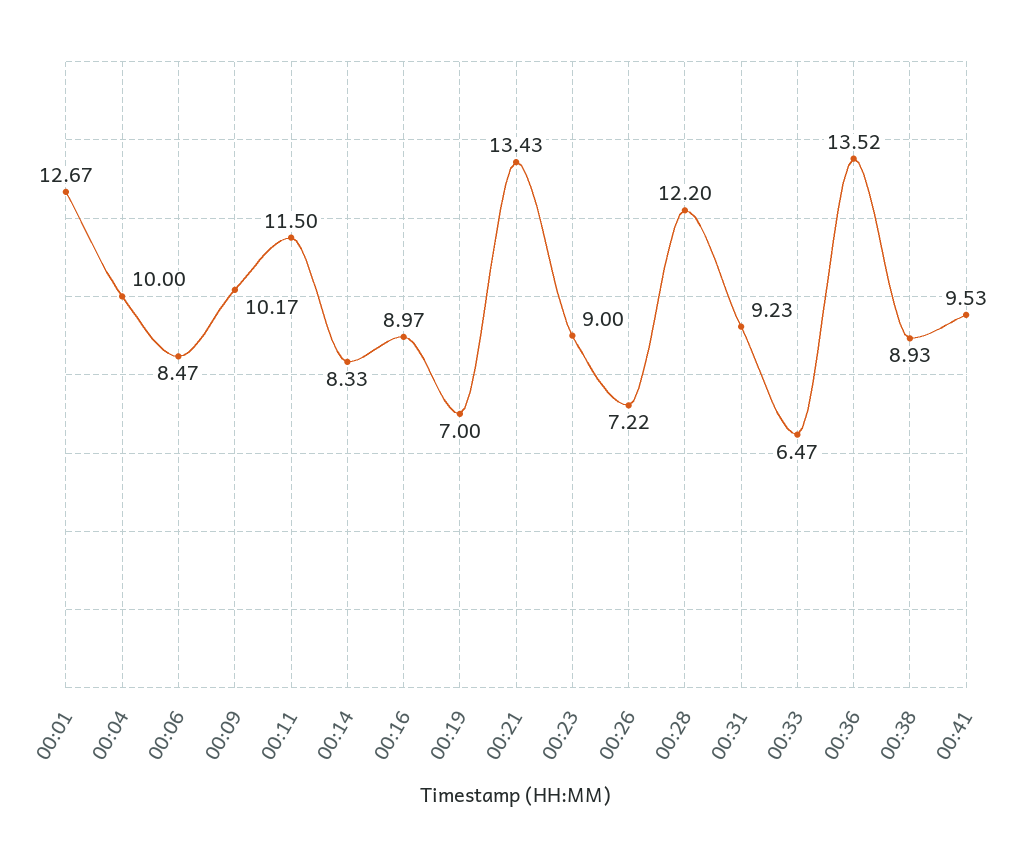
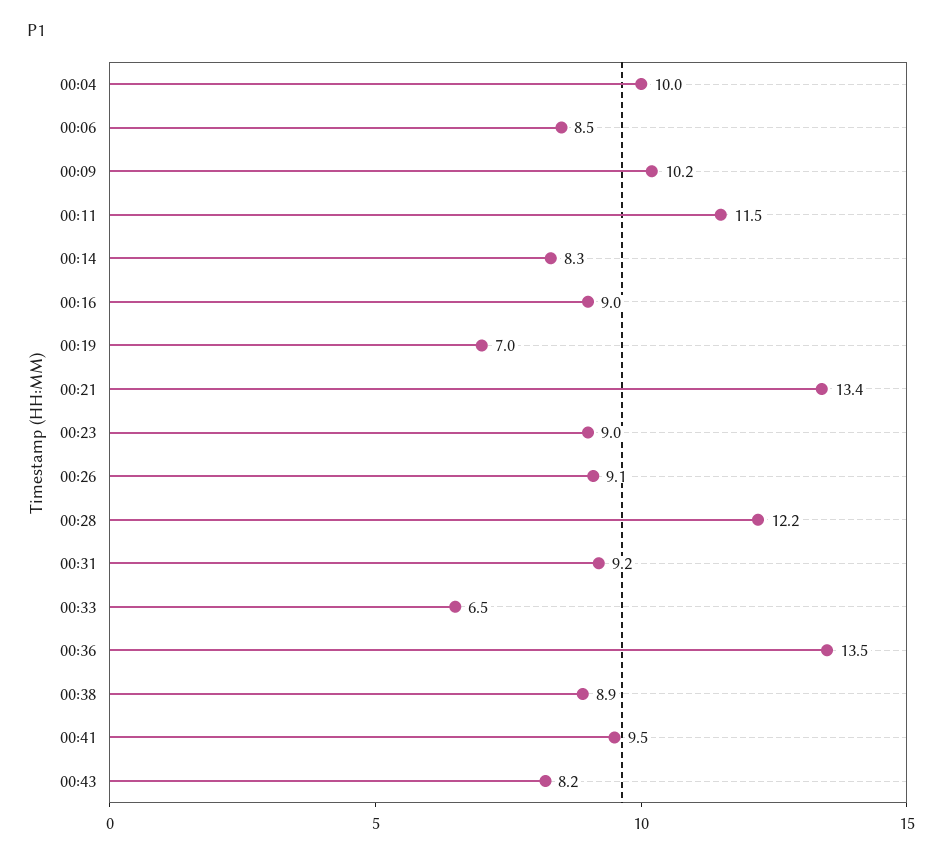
00:01: 12.67 -> none
00:26: 7.22 -> 9.1
00:43: none -> 8.2

